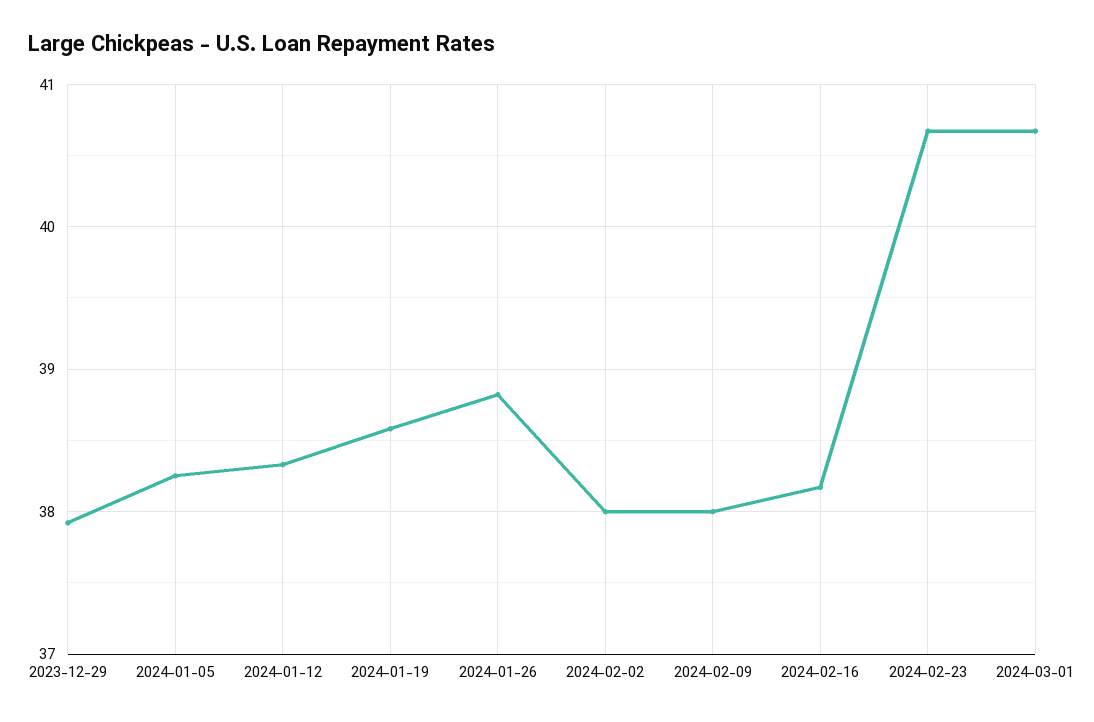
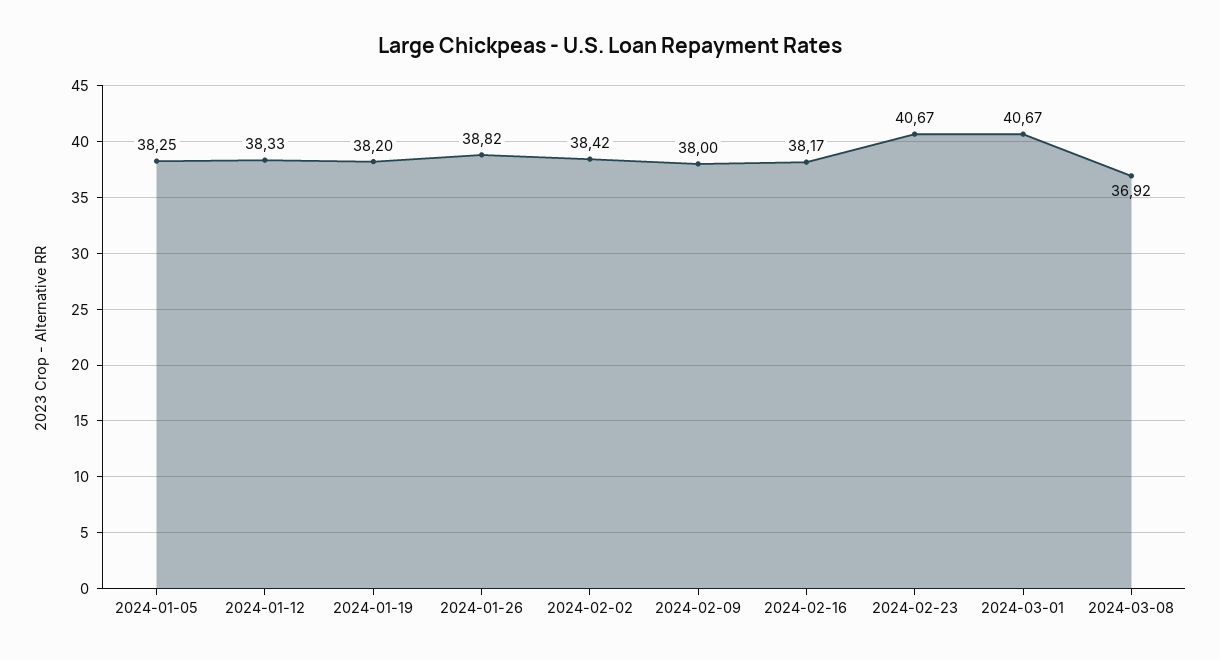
2023-12-29: 37.9 -> none
2024-01-19: 38.6 -> 38.2
2024-02-02: 38 -> 38.42
2024-03-08: none -> 36.92

